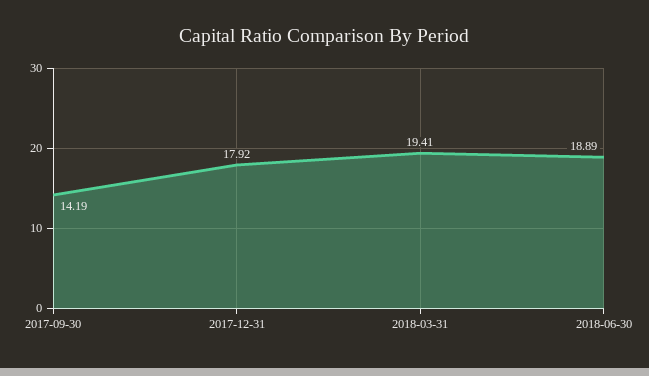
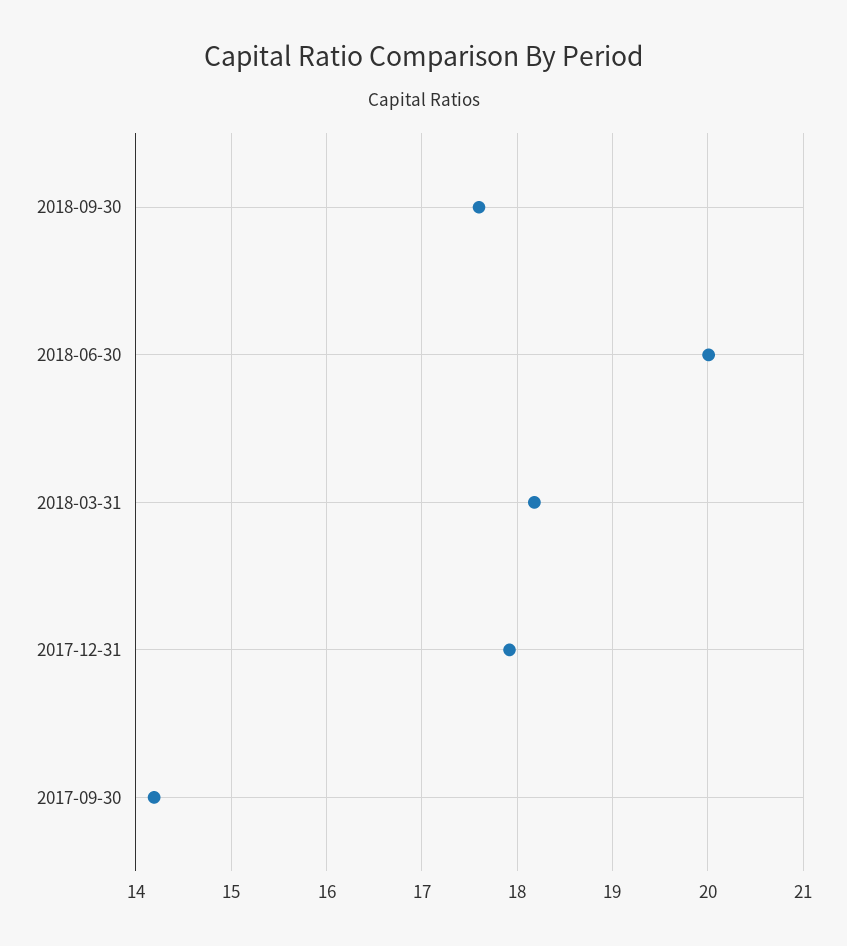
2018-03-31: 19.41 -> 18.2
2018-06-30: 18.89 -> 20
2018-09-30: none -> 17.6

